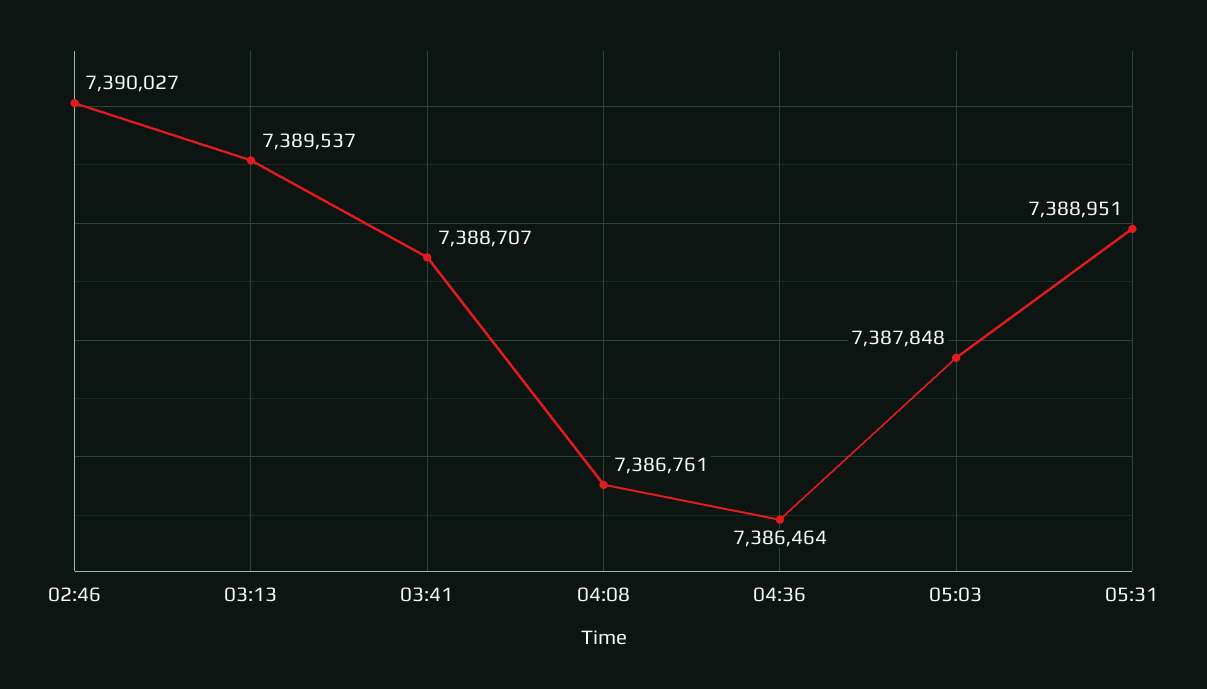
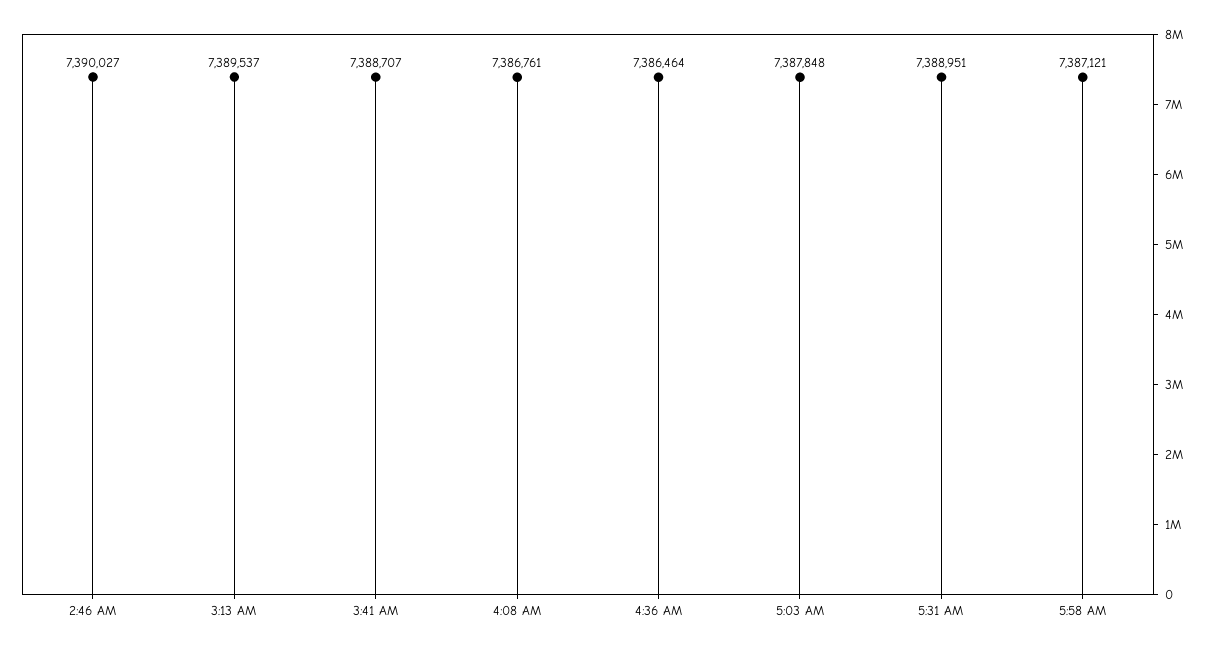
5:58 AM: none -> 7387121

